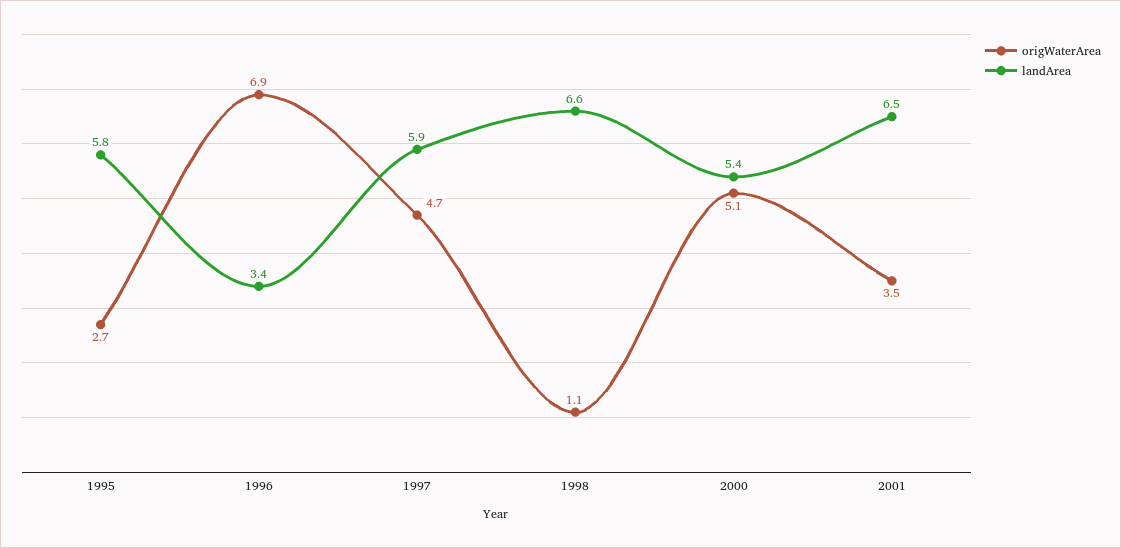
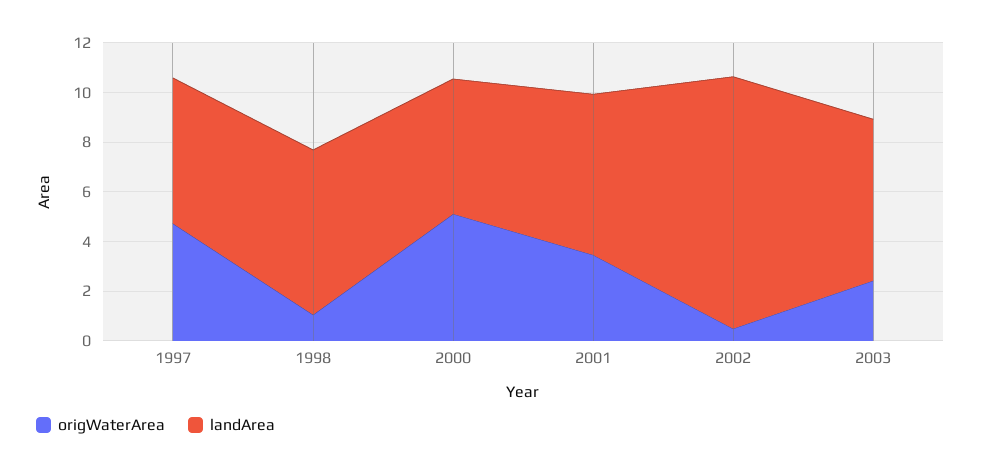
origWaterArea, 1995: 2.7 -> none
landArea, 1995: 5.8 -> none
origWaterArea, 1996: 6.9 -> none
landArea, 1996: 3.4 -> none
origWaterArea, 2002: none -> 0.5
landArea, 2002: none -> 10
origWaterArea, 2003: none -> 2.5
landArea, 2003: none -> 6.5

